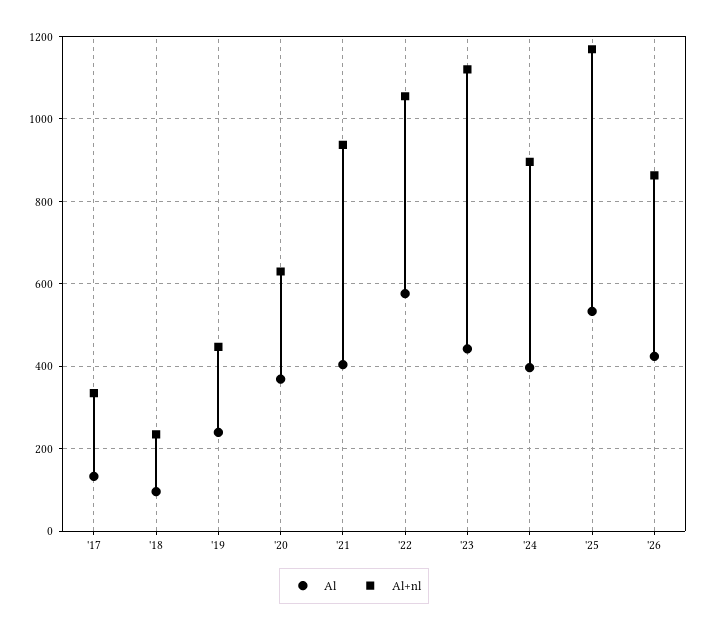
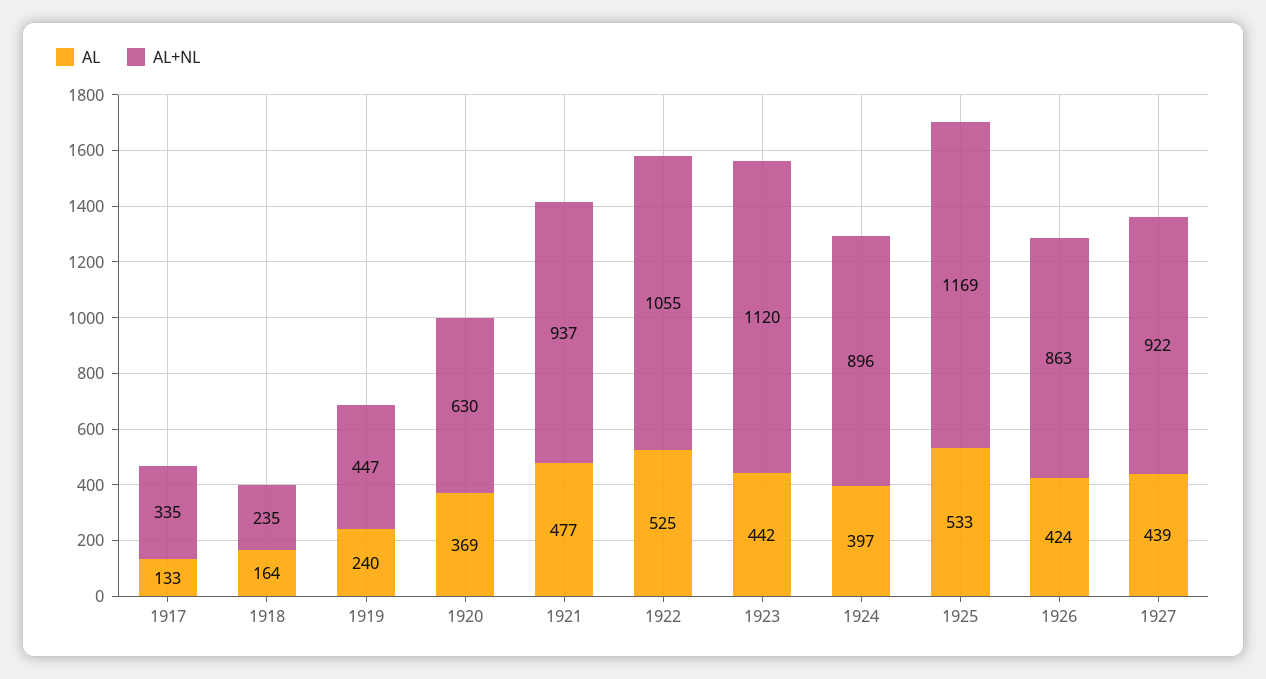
Al, '18: 100 -> 164
Al, '21: 400 -> 477
Al, '22: 580 -> 525
Al, 1927: none -> 439
Al+nl, 1927: none -> 922

